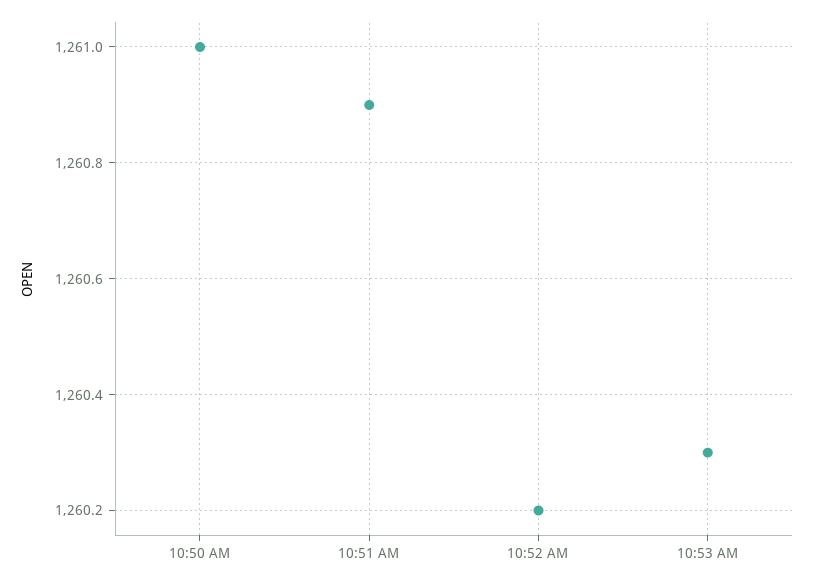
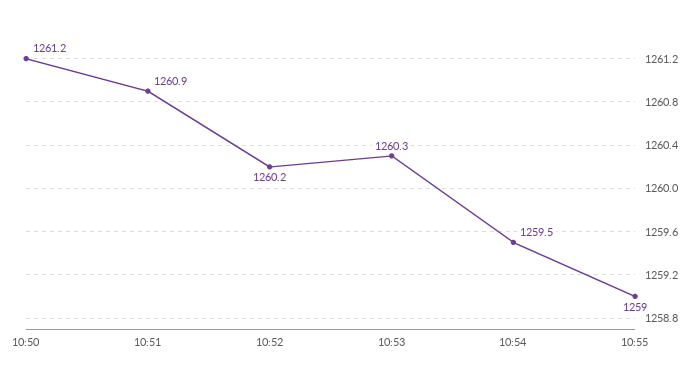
10:50 AM: 1261 -> 1261.2
10:54: none -> 1259.5
10:55: none -> 1259

